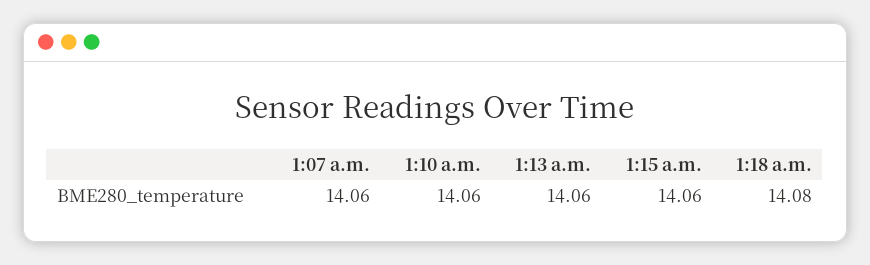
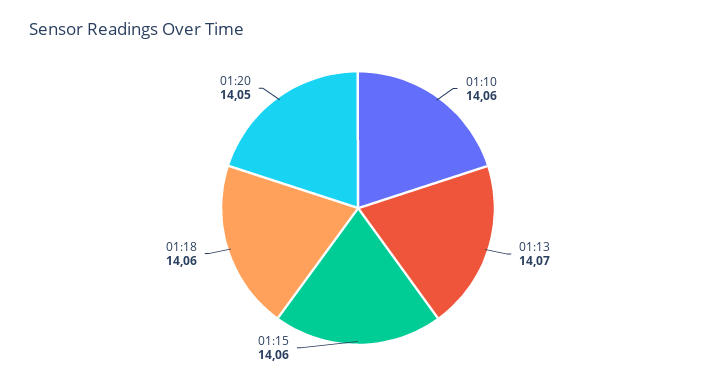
1:07 a.m.: 14.06 -> none
1:13 a.m.: 14.06 -> 14.07
1:18 a.m.: 14.08 -> 14.06
01:20: none -> 14.05

